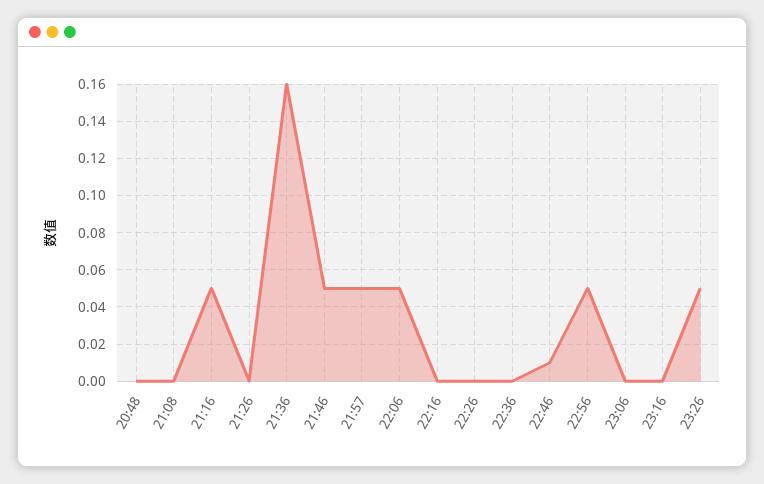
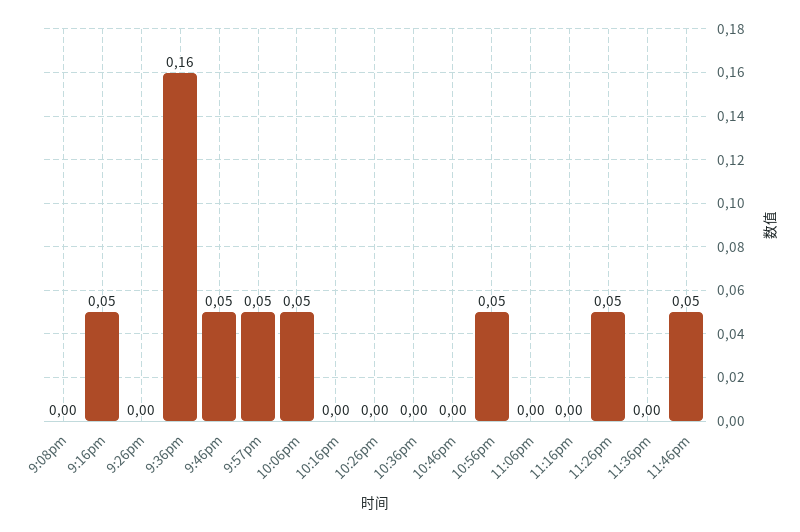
20:48: 0 -> none
22:46: 0.01 -> 0
11:36pm: none -> 0
11:46pm: none -> 0.05

